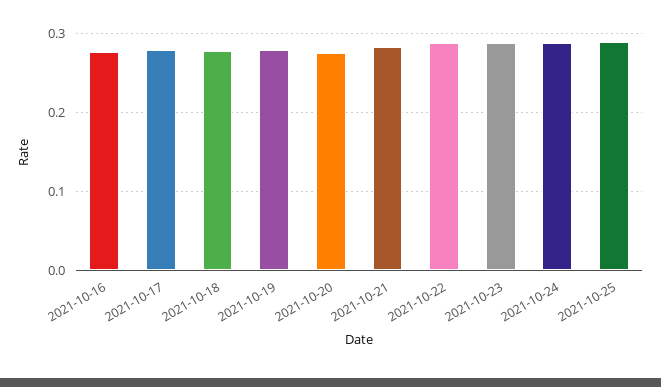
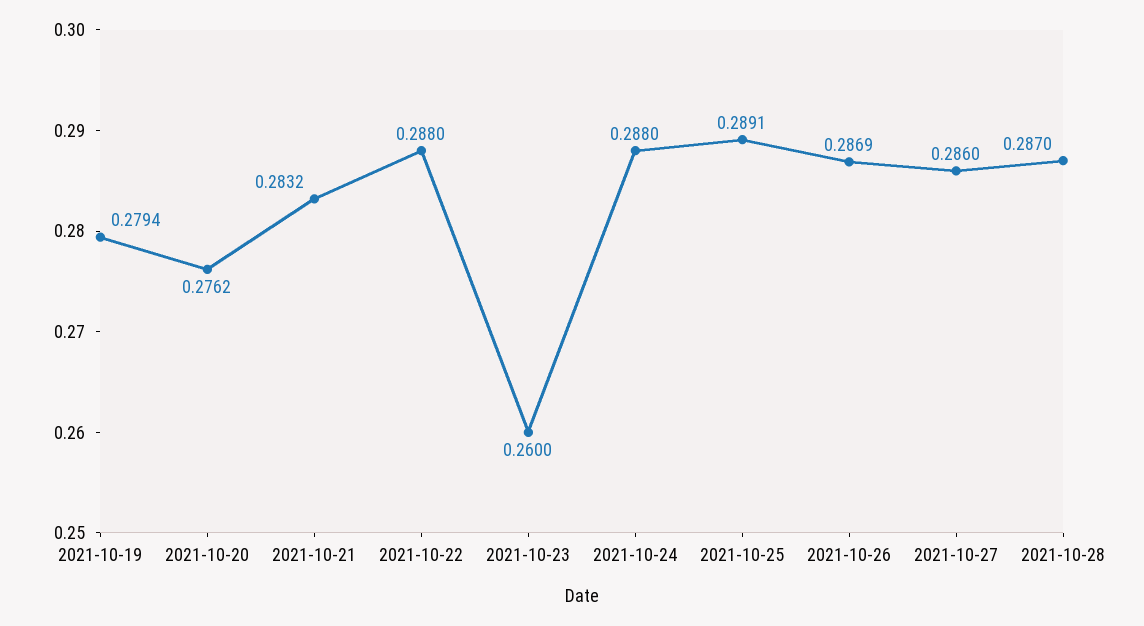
2021-10-16: 0.28 -> none
2021-10-17: 0.28 -> none
2021-10-18: 0.28 -> none
2021-10-23: 0.29 -> 0.26
2021-10-26: none -> 0.2869
2021-10-27: none -> 0.286
2021-10-28: none -> 0.287

